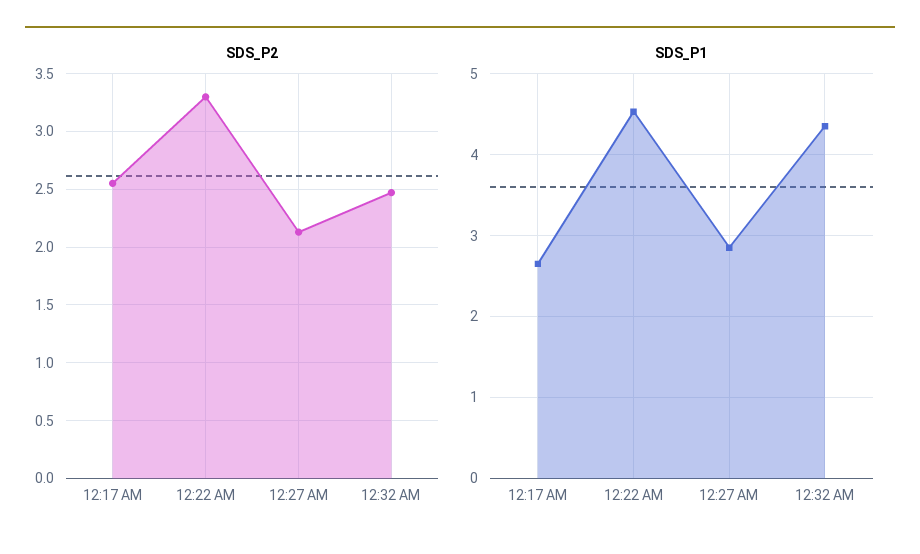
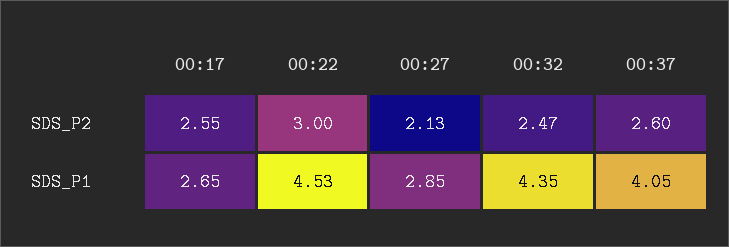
SDS_P2, 12:22 AM: 3.3 -> 3
SDS_P2, 00:37: none -> 2.6
SDS_P1, 00:37: none -> 4.05

